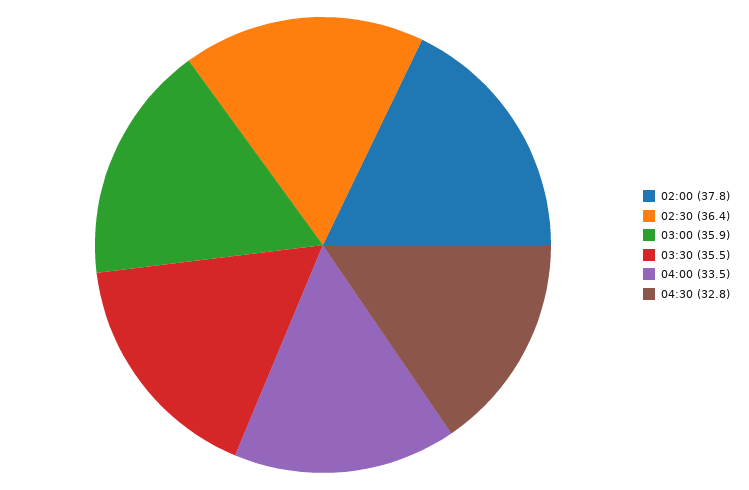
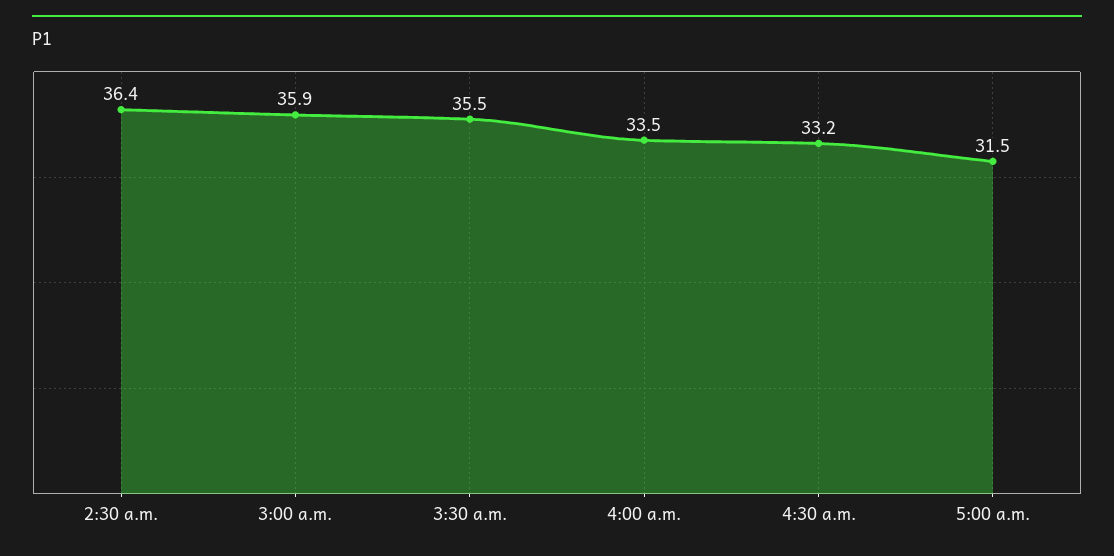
02:00: 37.8 -> none
04:30: 32.8 -> 33.2
5:00 a.m.: none -> 31.5

